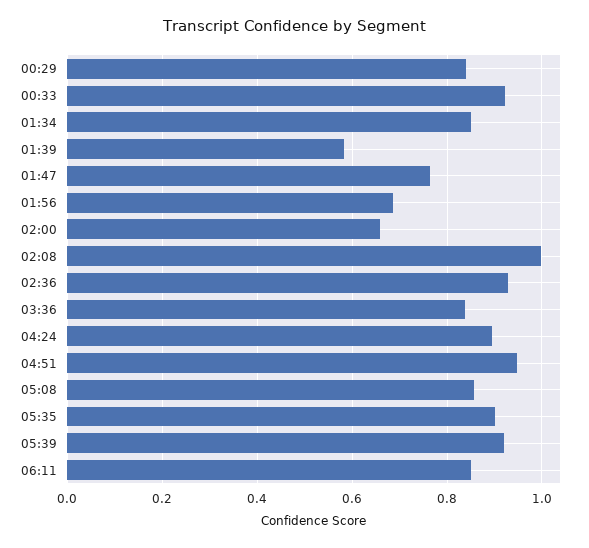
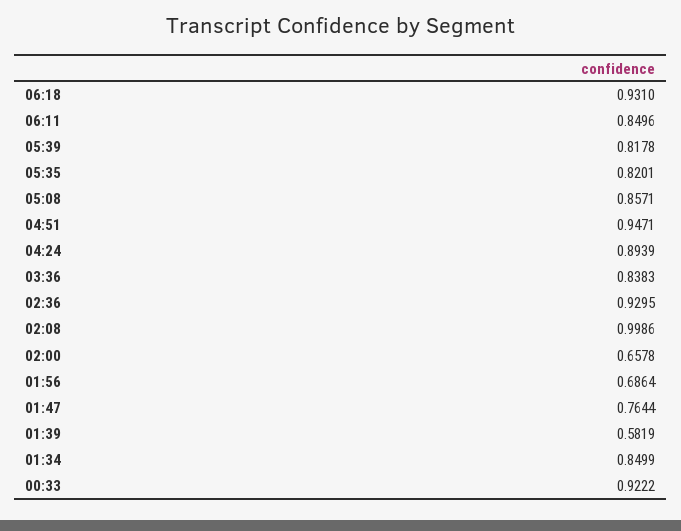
00:29: 0.84 -> none
05:35: 0.9 -> 0.8201
05:39: 0.92 -> 0.8178
06:18: none -> 0.931

